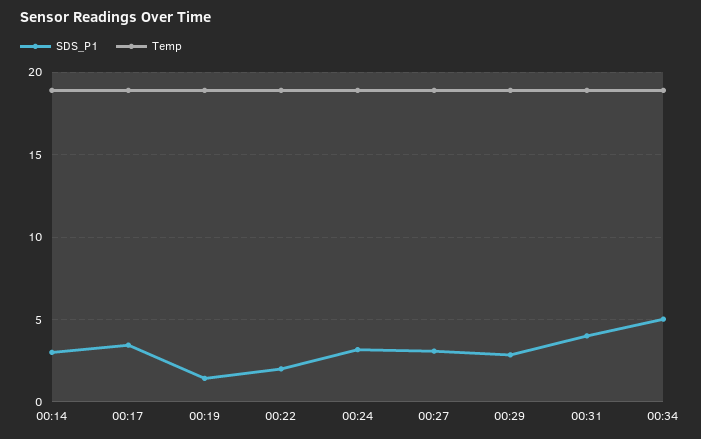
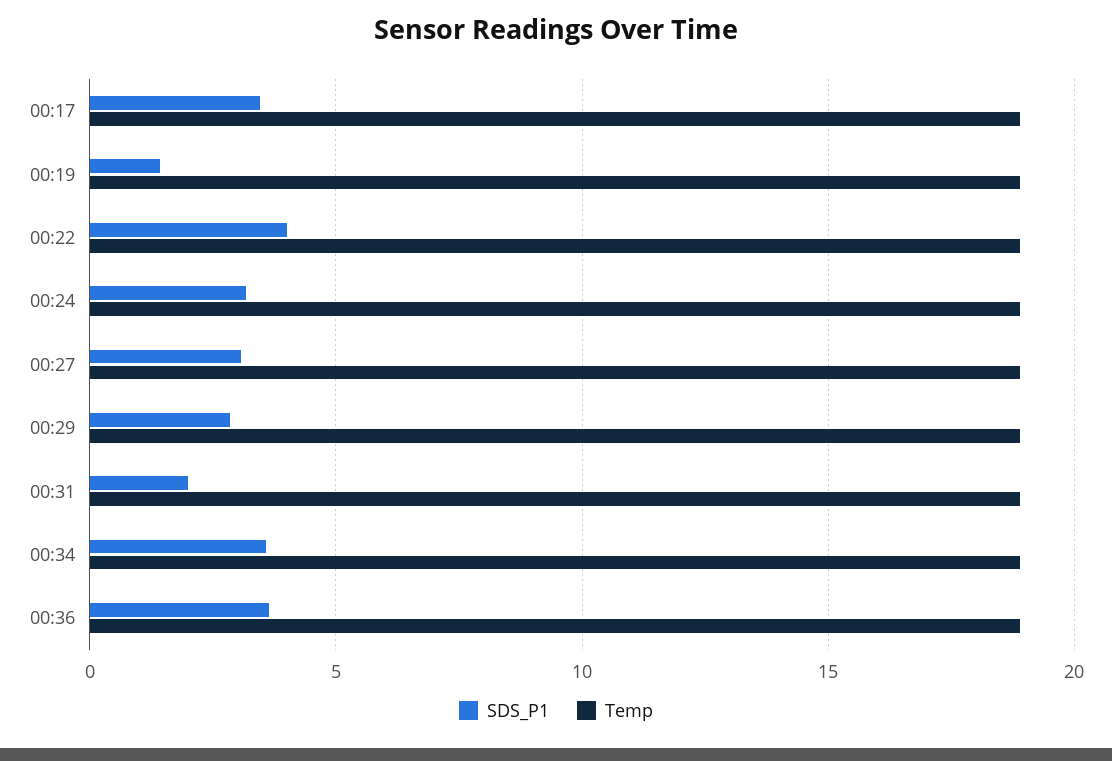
SDS_P1, 00:14: 3 -> none
Temp, 00:14: 19 -> none
SDS_P1, 00:22: 2 -> 4
SDS_P1, 00:31: 4 -> 2
SDS_P1, 00:34: 5 -> 3.5
SDS_P1, 00:36: none -> 3.5
Temp, 00:36: none -> 19

